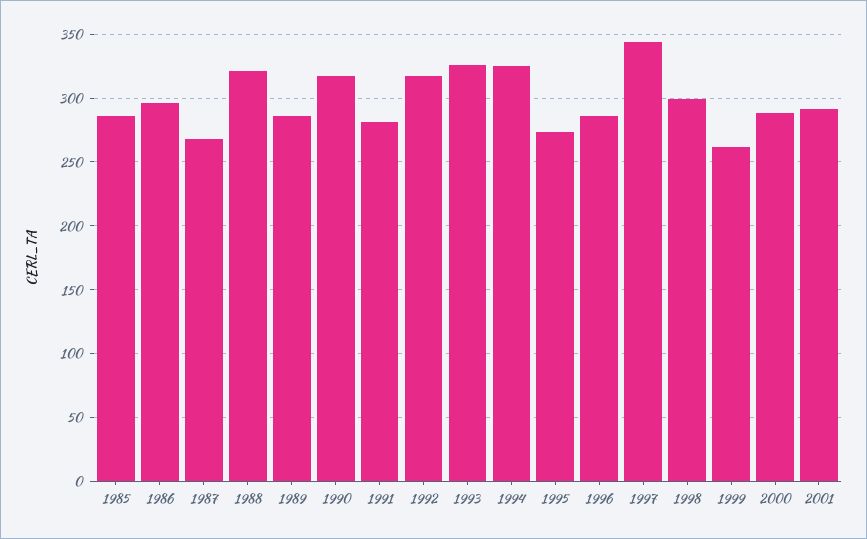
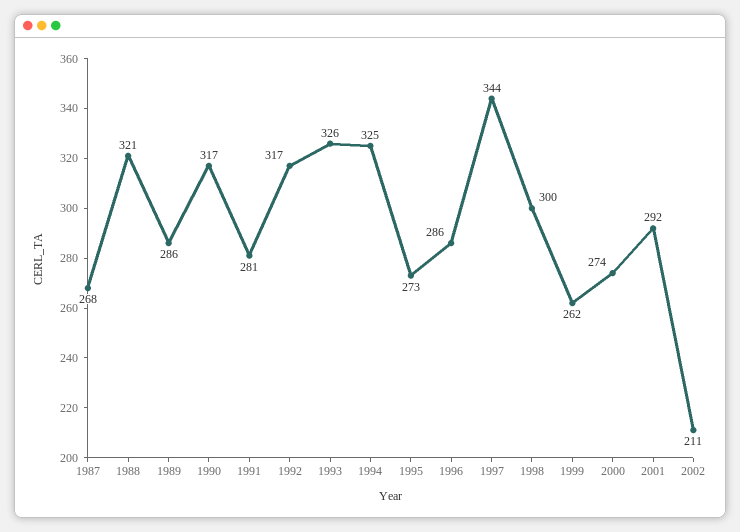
1985: 285 -> none
1986: 295 -> none
2000: 290 -> 274
2002: none -> 211

